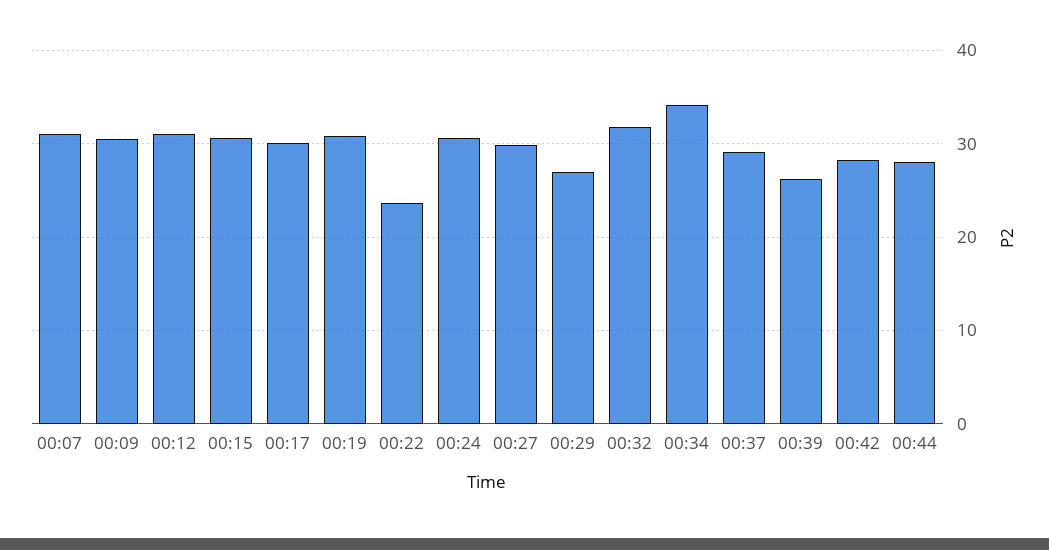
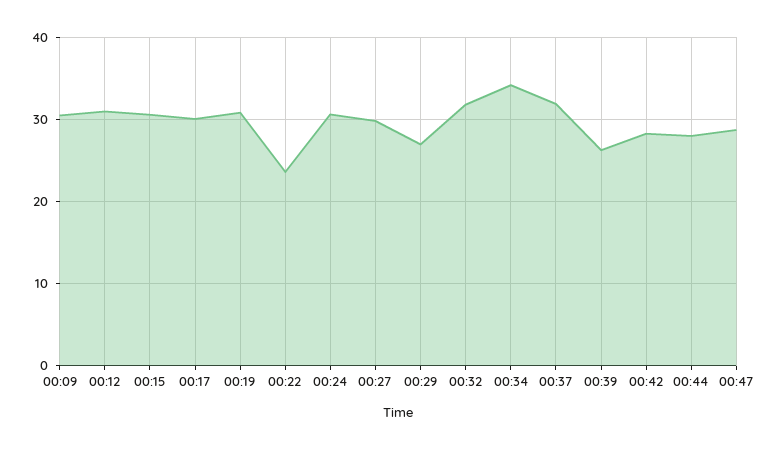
00:07: 31 -> none
00:37: 29 -> 32
00:47: none -> 29

